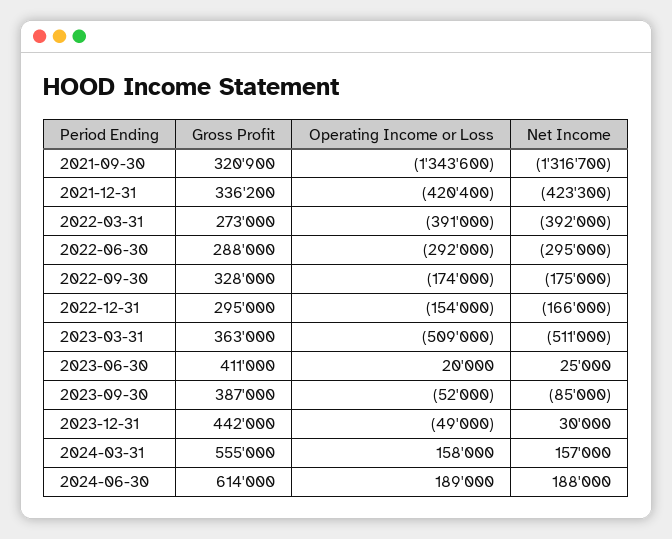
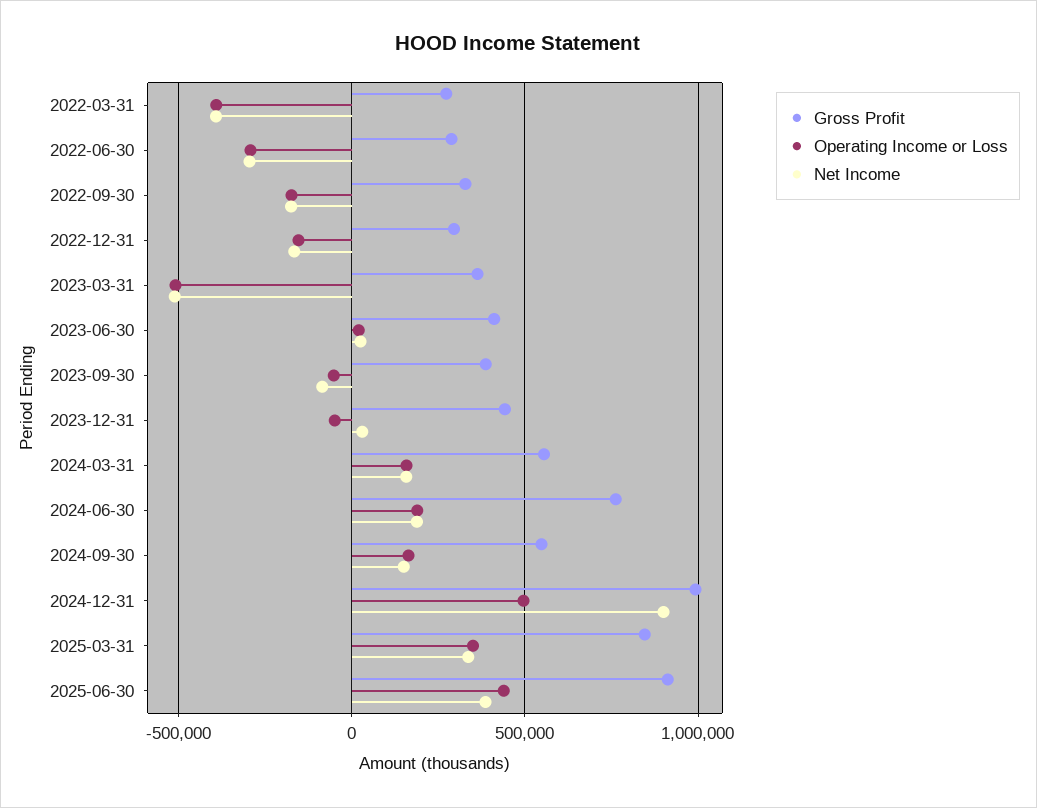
Gross Profit, 2021-09-30: 320900 -> none
Operating Income or Loss, 2021-09-30: -1343600 -> none
Net Income, 2021-09-30: -1316700 -> none
Gross Profit, 2021-12-31: 336200 -> none
Operating Income or Loss, 2021-12-31: -420400 -> none
Net Income, 2021-12-31: -423300 -> none
Gross Profit, 2024-06-30: 614000 -> 750000
Gross Profit, 2024-09-30: none -> 550000
Operating Income or Loss, 2024-09-30: none -> 150000
Net Income, 2024-09-30: none -> 150000
Gross Profit, 2024-12-31: none -> 1000000
Operating Income or Loss, 2024-12-31: none -> 500000
Net Income, 2024-12-31: none -> 900000
Gross Profit, 2025-03-31: none -> 850000
Operating Income or Loss, 2025-03-31: none -> 350000
Net Income, 2025-03-31: none -> 350000
Gross Profit, 2025-06-30: none -> 900000
Operating Income or Loss, 2025-06-30: none -> 450000
Net Income, 2025-06-30: none -> 400000

